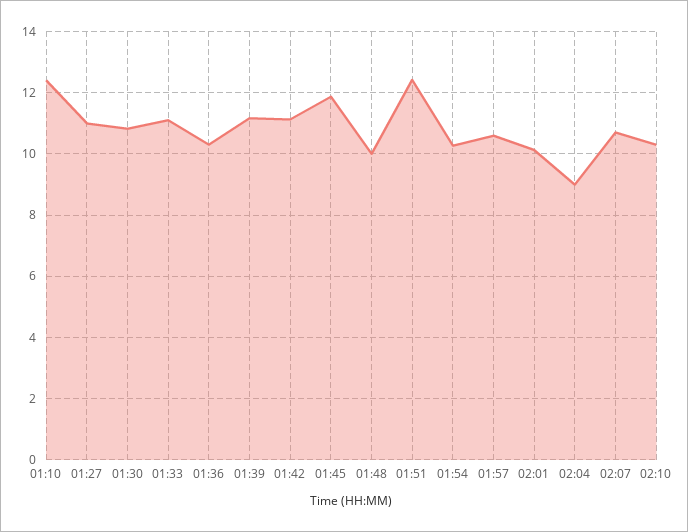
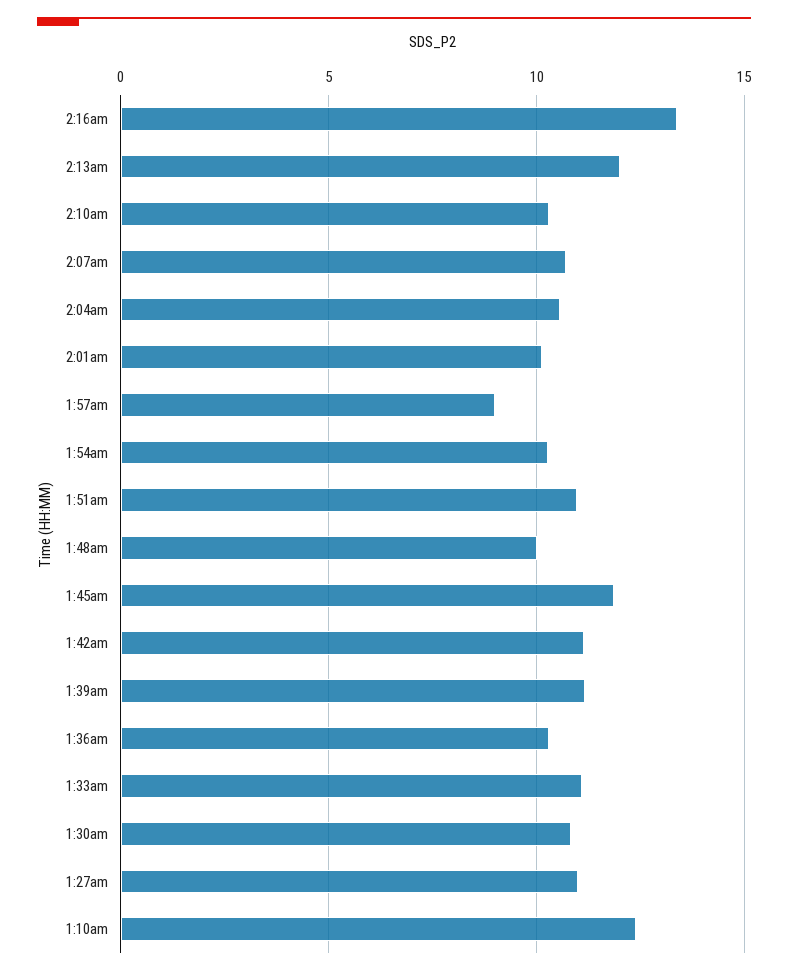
01:51: 12.4 -> 11
01:57: 10.6 -> 9
02:04: 9 -> 10.5
2:16am: none -> 13.5
2:13am: none -> 12

